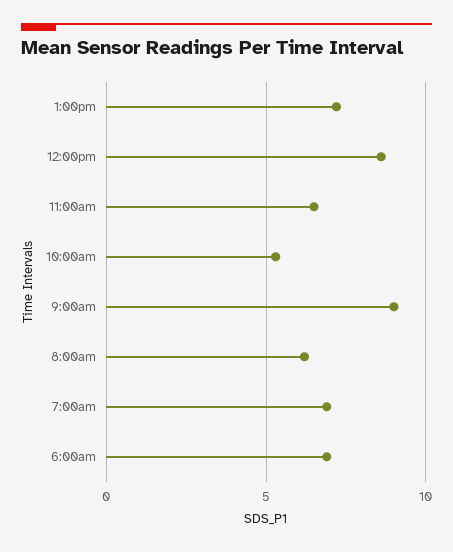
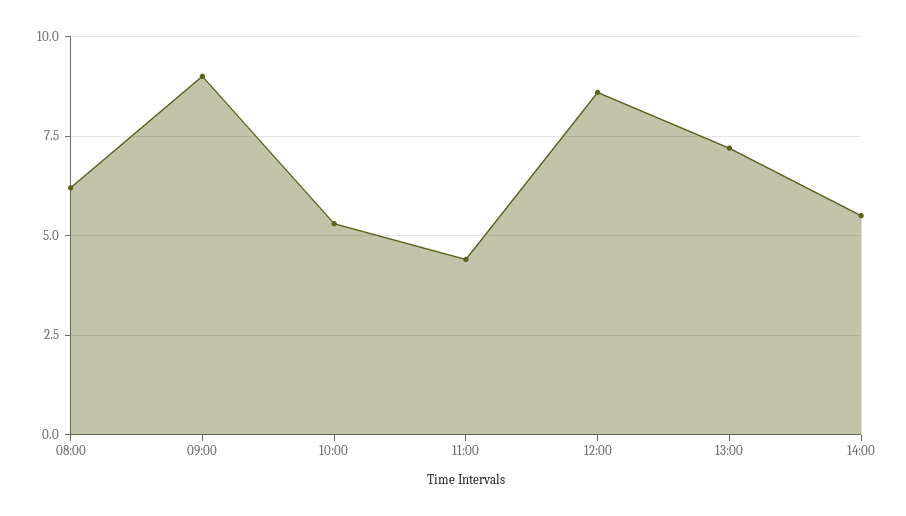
11:00am: 6.5 -> 4.5
7:00am: 7 -> none
6:00am: 7 -> none
14:00: none -> 5.5

